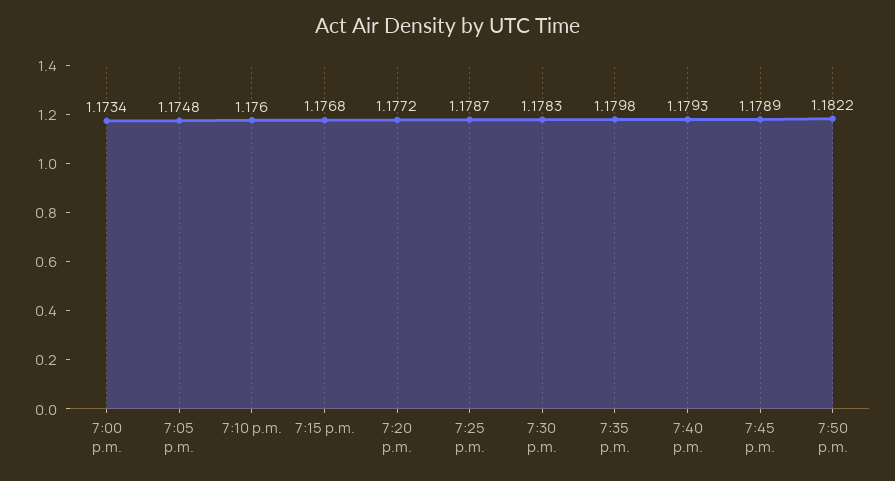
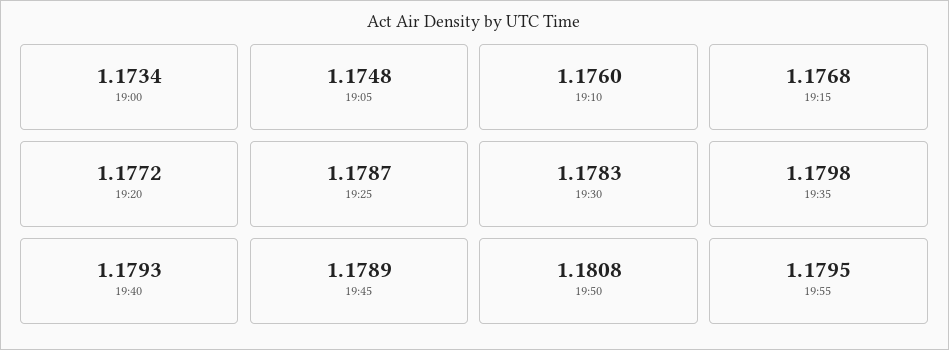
7:50 p.m.: 1.1822 -> 1.1808
19:55: none -> 1.1795

